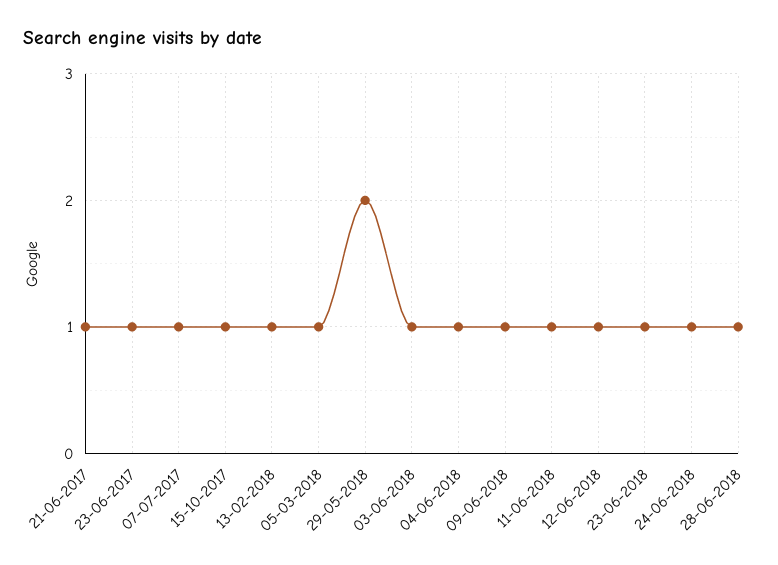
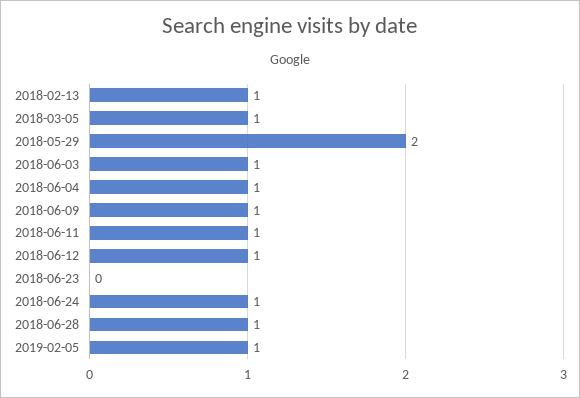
21-06-2017: 1 -> none
23-06-2017: 1 -> none
07-07-2017: 1 -> none
15-10-2017: 1 -> none
23-06-2018: 1 -> 0
2019-02-05: none -> 1

